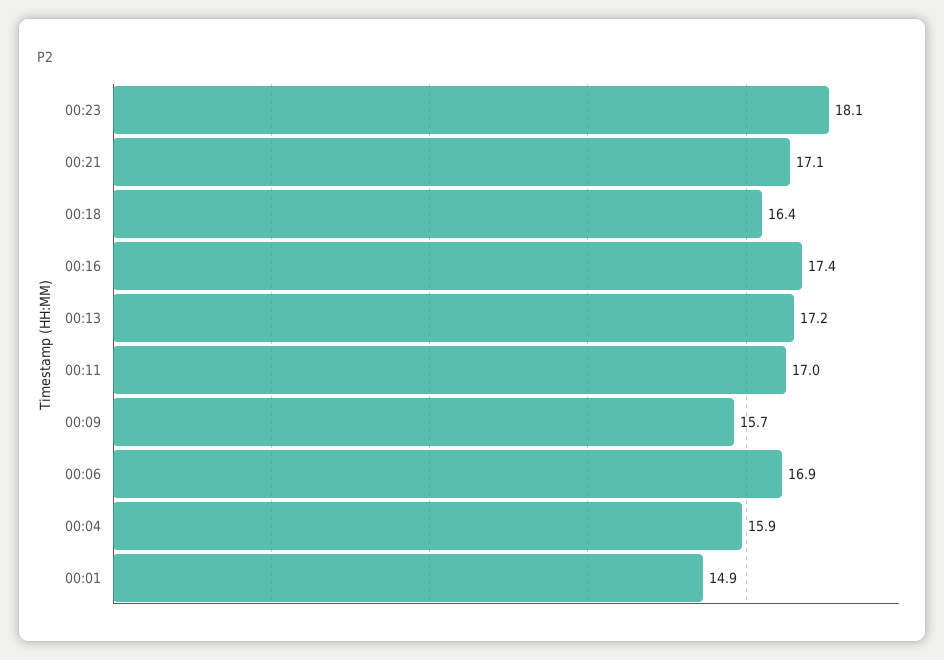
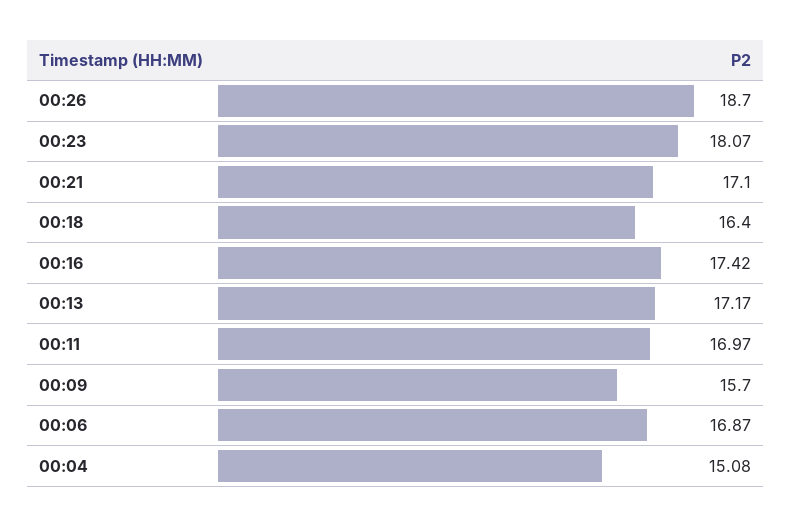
00:04: 15.9 -> 15.08
00:01: 14.9 -> none
00:26: none -> 18.7

